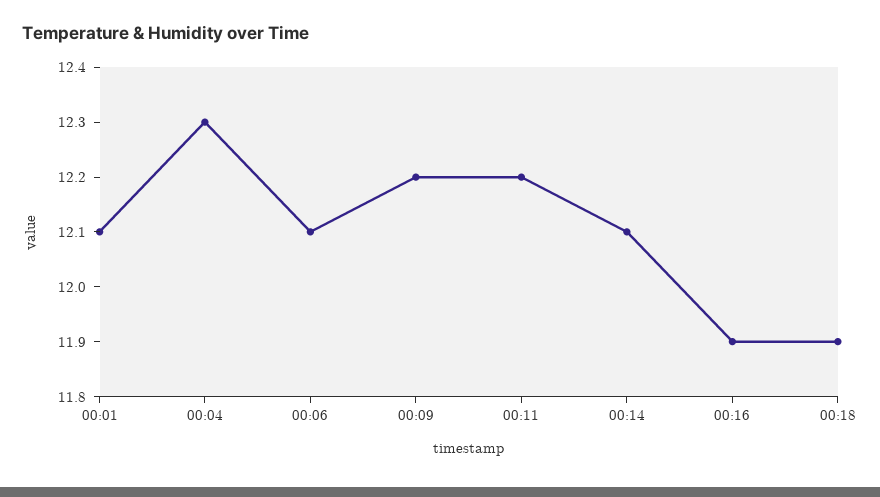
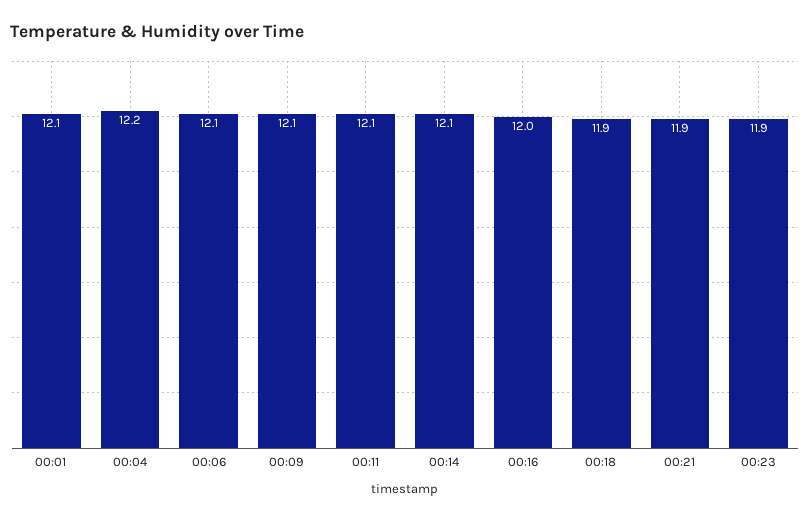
00:04: 12.3 -> 12.2
00:09: 12.2 -> 12.1
00:11: 12.2 -> 12.1
00:16: 11.9 -> 12
00:21: none -> 11.9
00:23: none -> 11.9

